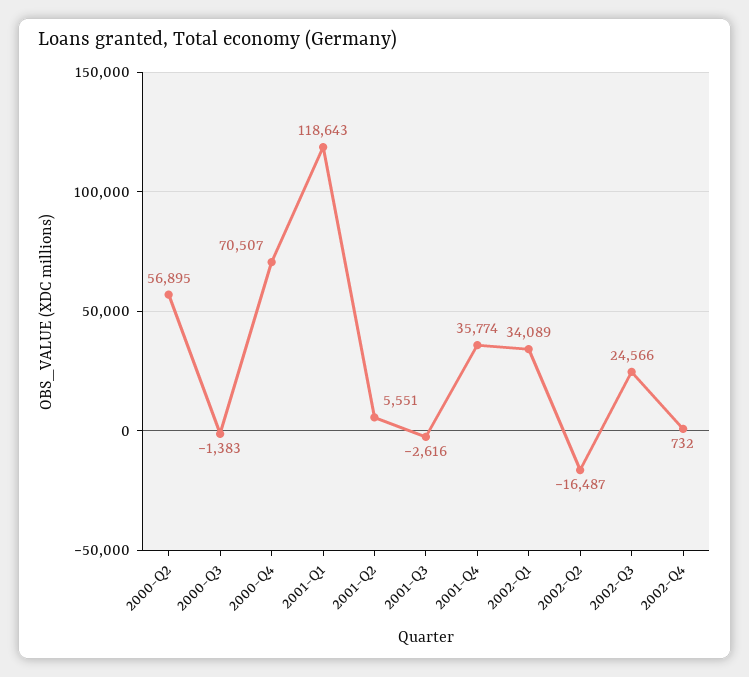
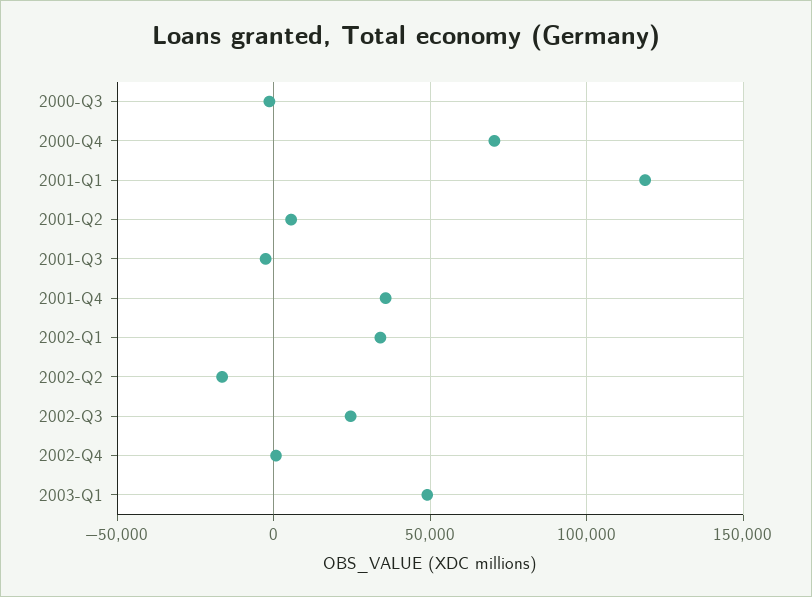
2000-Q2: 56895 -> none
2003-Q1: none -> 50000

